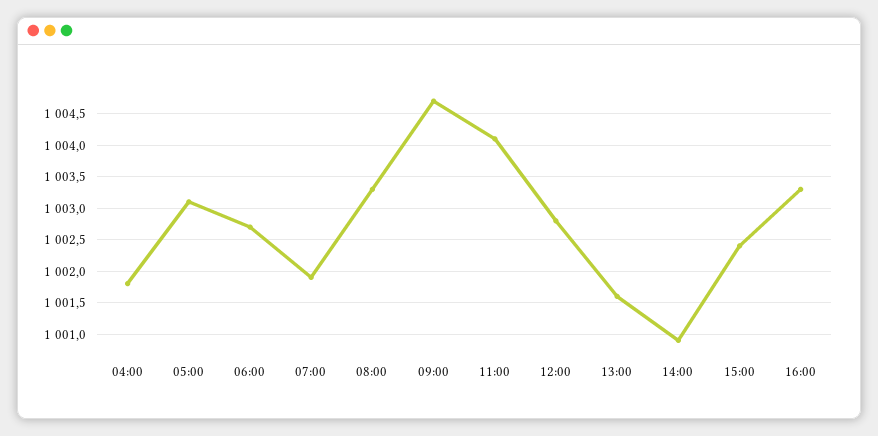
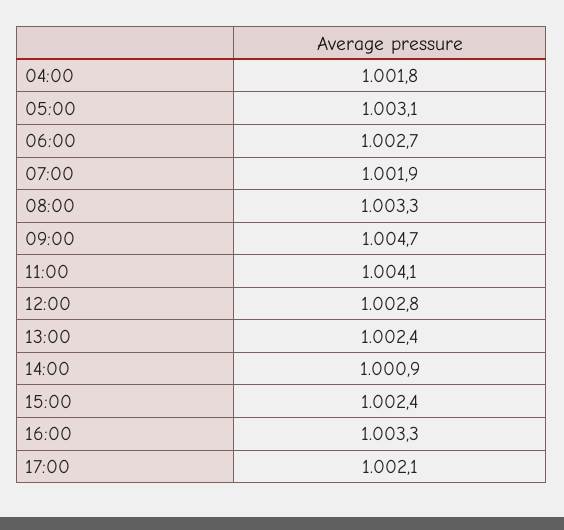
13:00: 1001.6 -> 1002.4
17:00: none -> 1002.1

